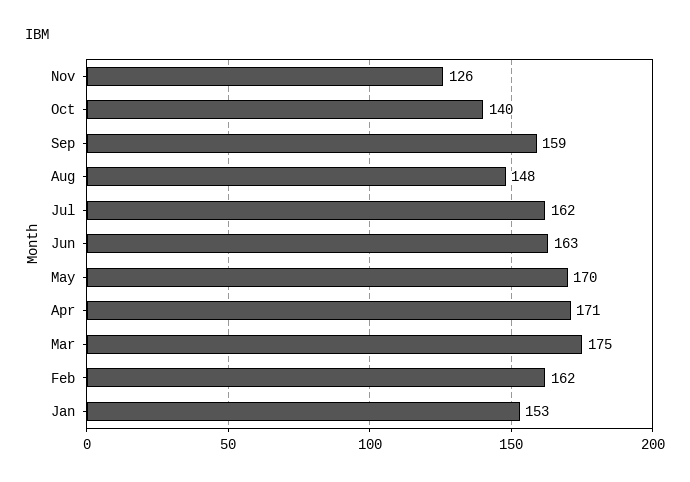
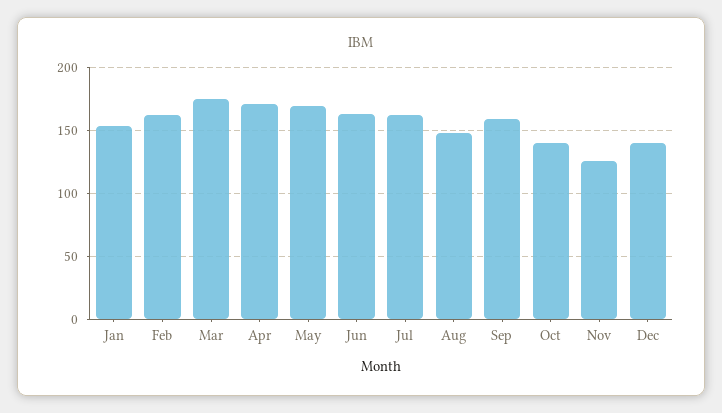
Dec: none -> 140

